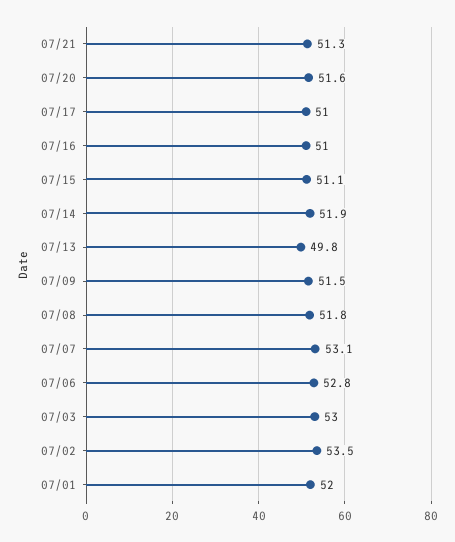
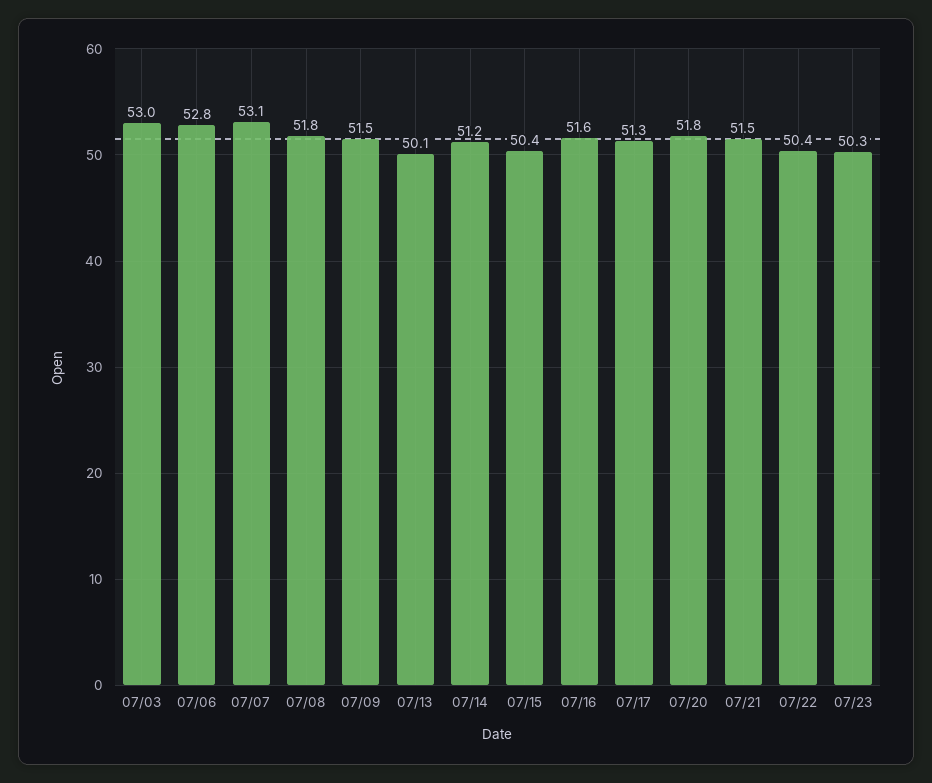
07/21: 51.3 -> 51.5
07/20: 51.6 -> 51.8
07/17: 51 -> 51.3
07/16: 51 -> 51.6
07/15: 51.1 -> 50.4
07/14: 51.9 -> 51.2
07/13: 49.8 -> 50.1
07/02: 53.5 -> none
07/01: 52 -> none
07/22: none -> 50.4
07/23: none -> 50.3

